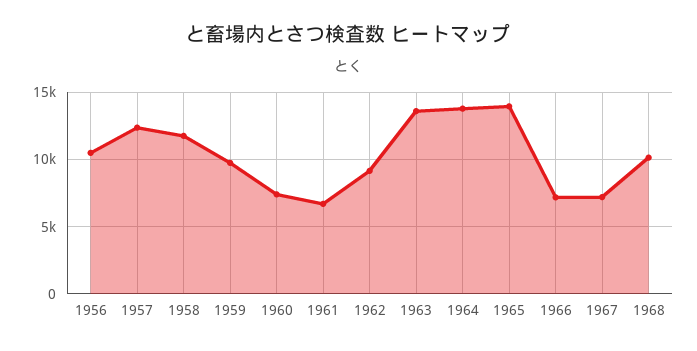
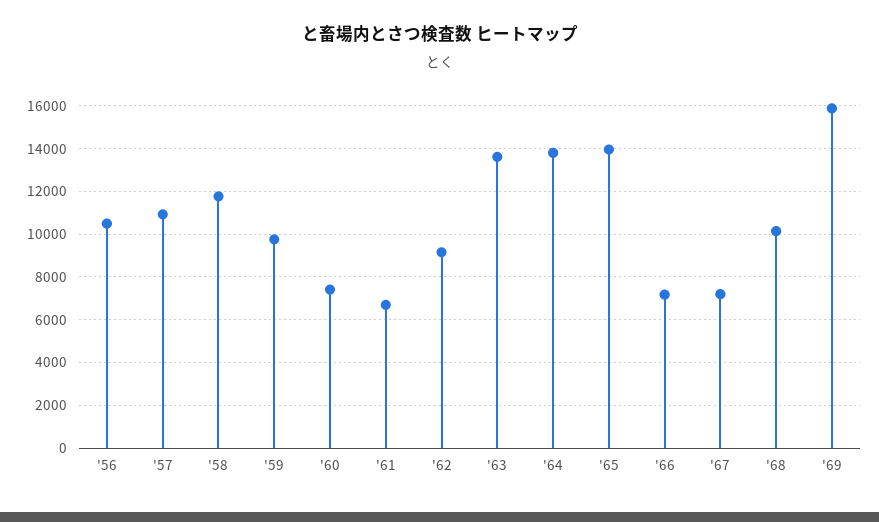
1957: 12500 -> 11000
'69: none -> 16000

